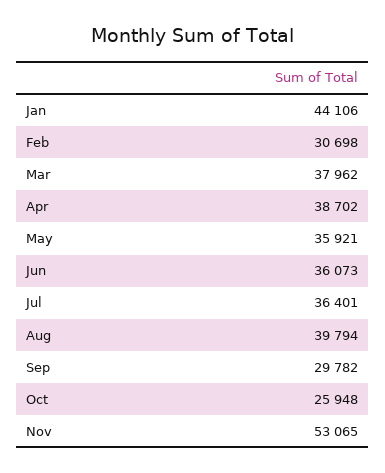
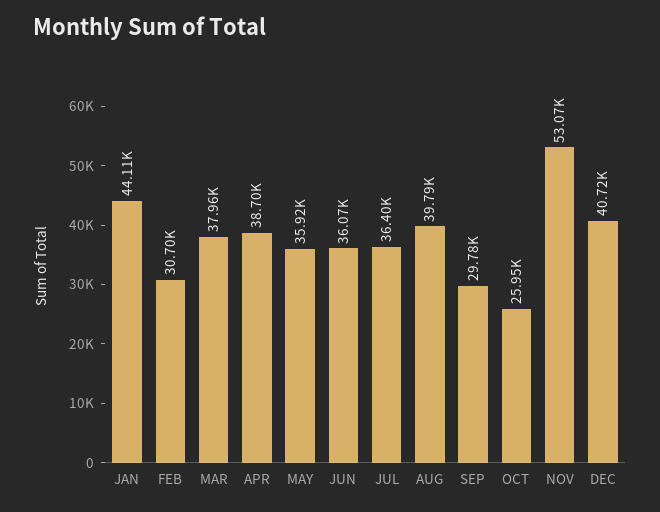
DEC: none -> 40720

